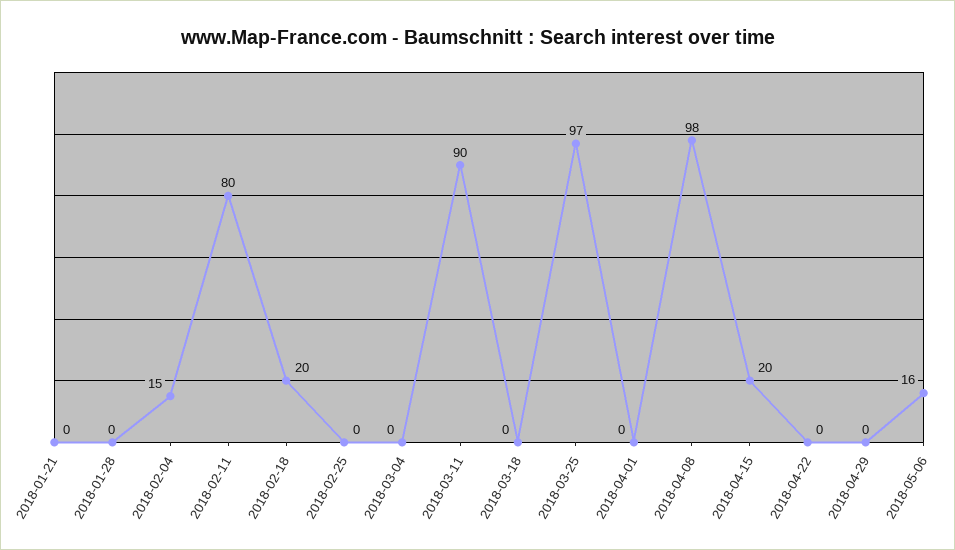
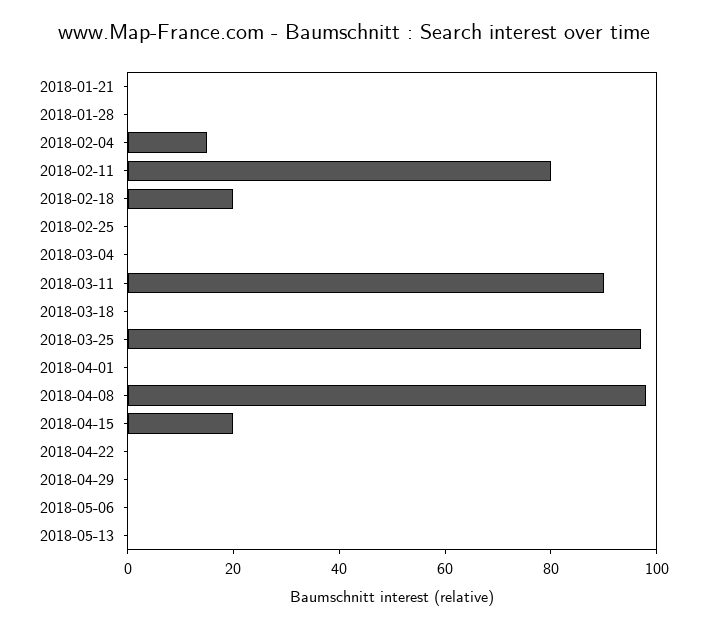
2018-05-06: 16 -> 0
2018-05-13: none -> 0

